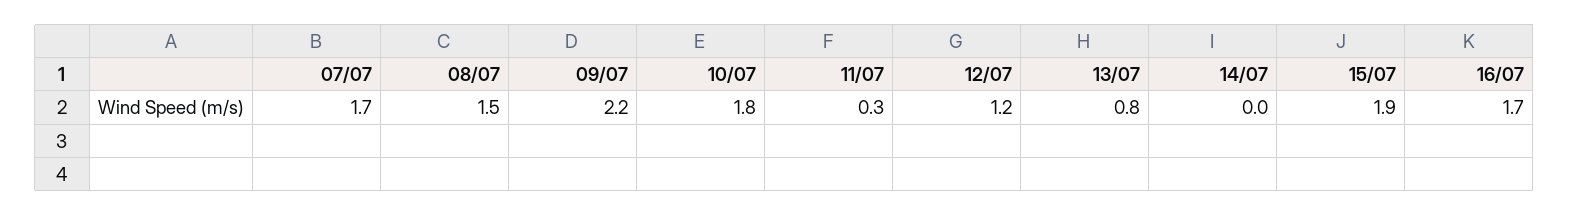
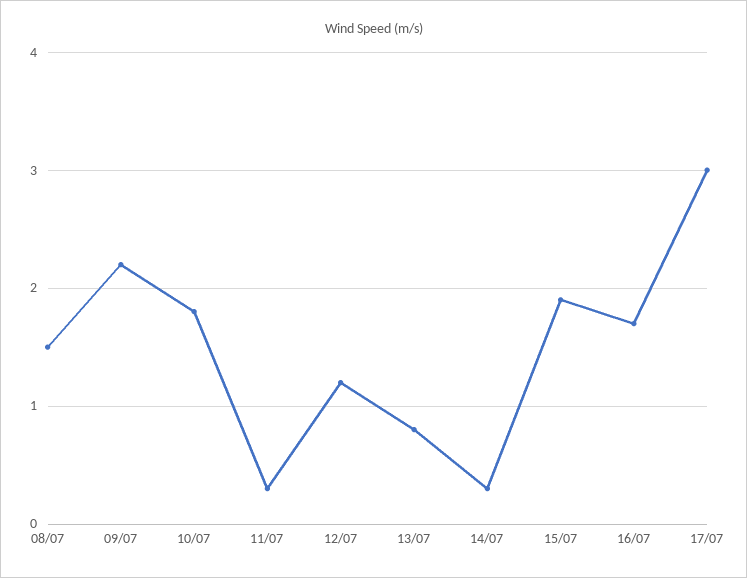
07/07: 1.7 -> none
14/07: 0 -> 0.3
17/07: none -> 3

